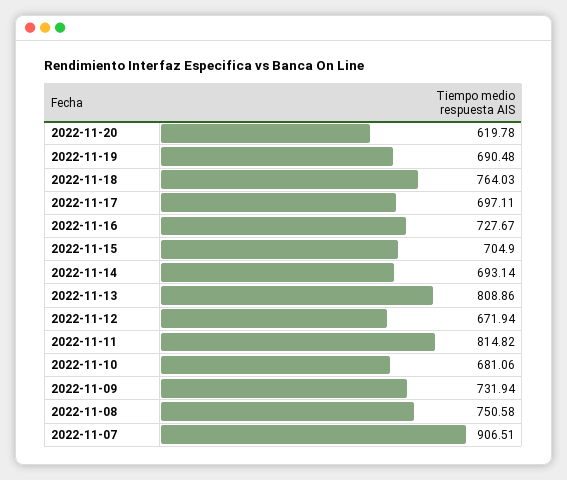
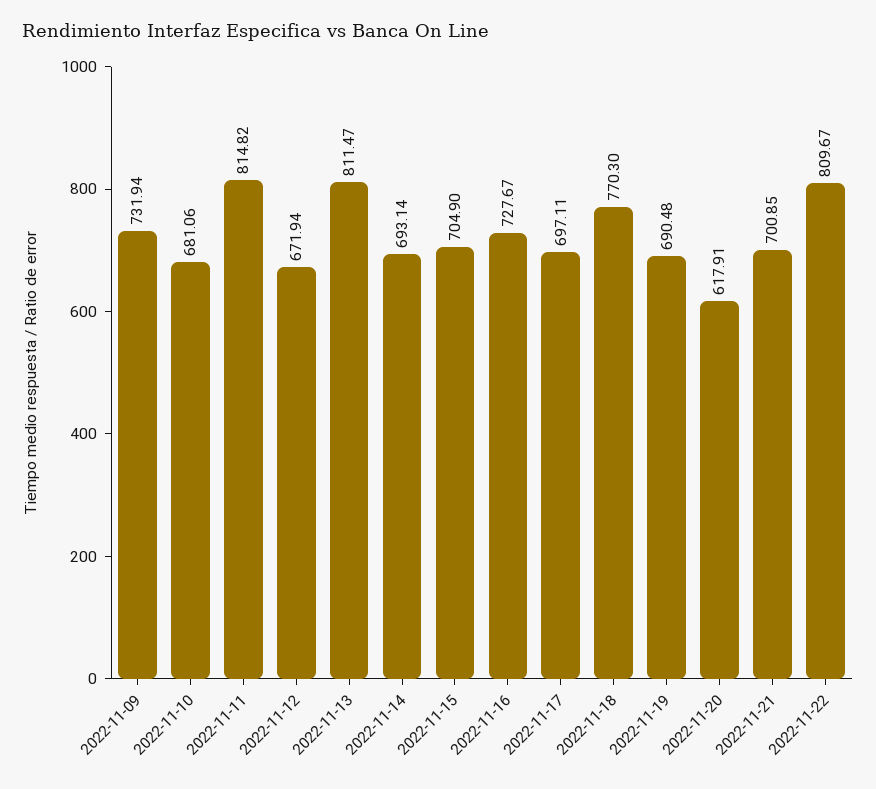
2022-11-20: 619.78 -> 617.91
2022-11-18: 764.03 -> 770.3
2022-11-13: 808.86 -> 811.47
2022-11-08: 750.58 -> none
2022-11-07: 906.51 -> none
2022-11-21: none -> 700.85
2022-11-22: none -> 809.67

